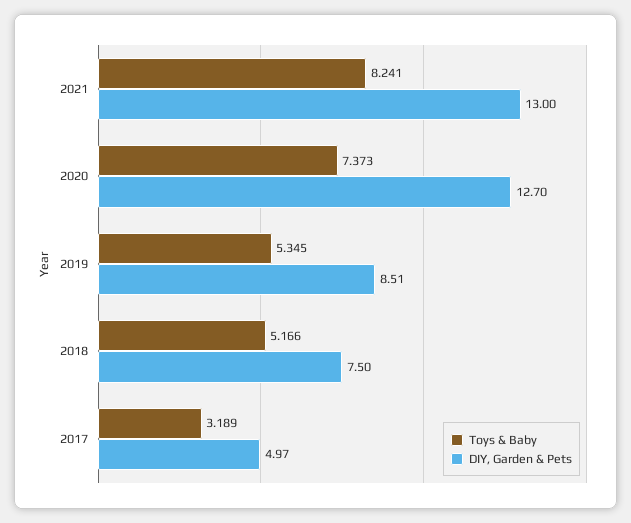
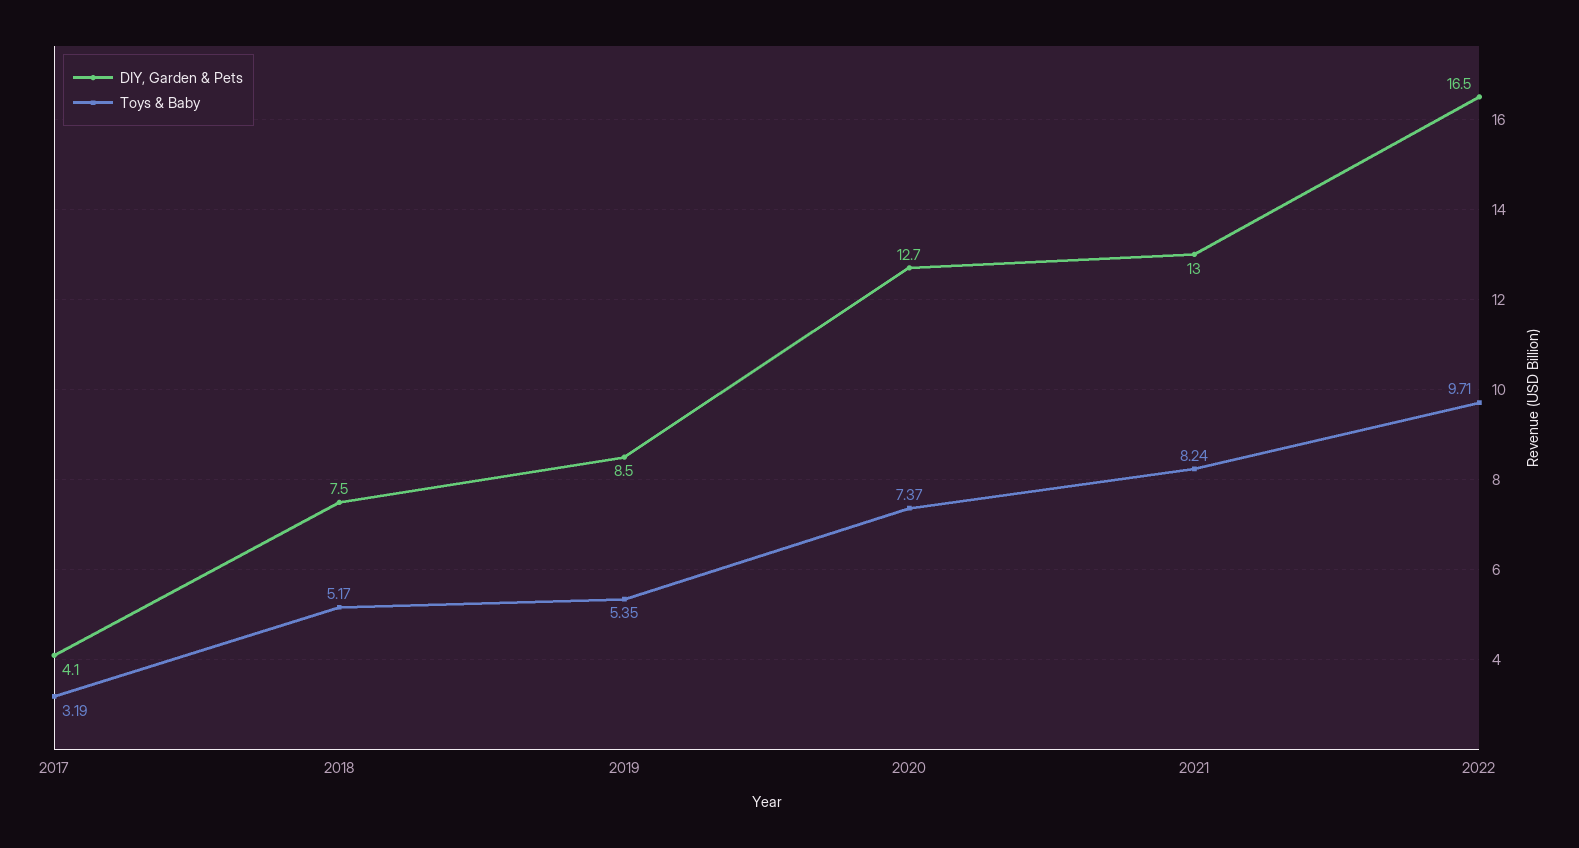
DIY, Garden & Pets, 2017: 4.97 -> 4.1
DIY, Garden & Pets, 2022: none -> 16.5
Toys & Baby, 2022: none -> 9.71

